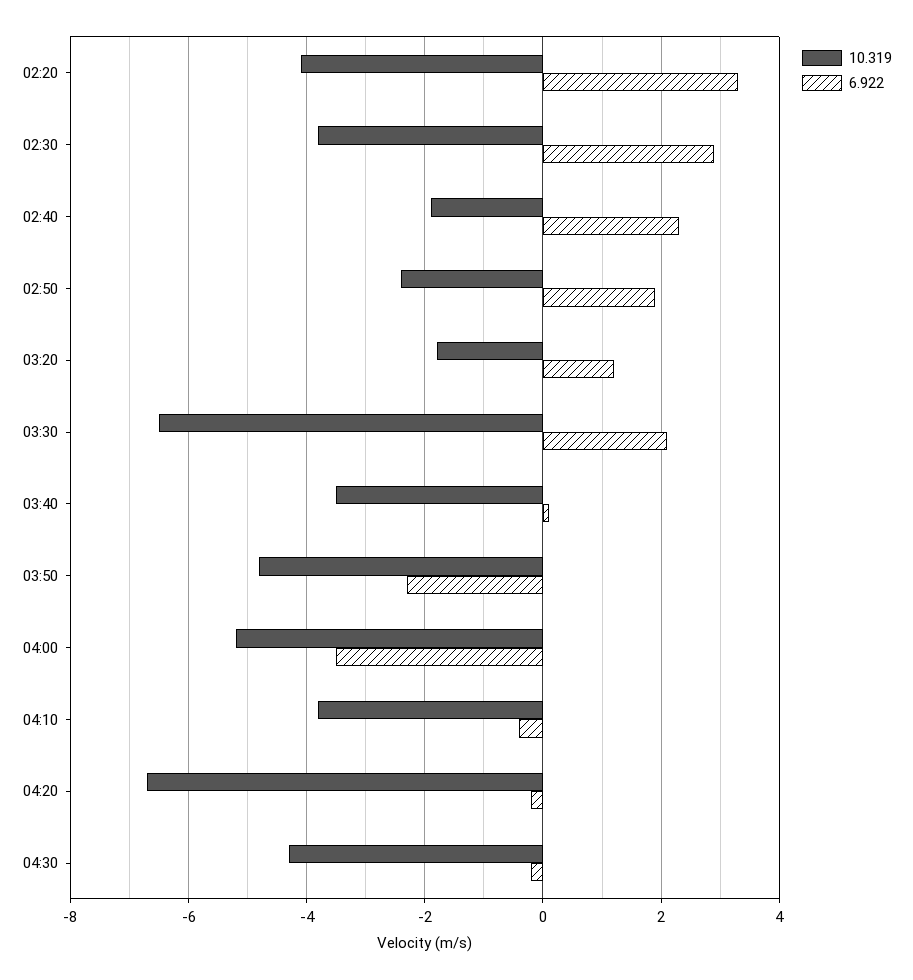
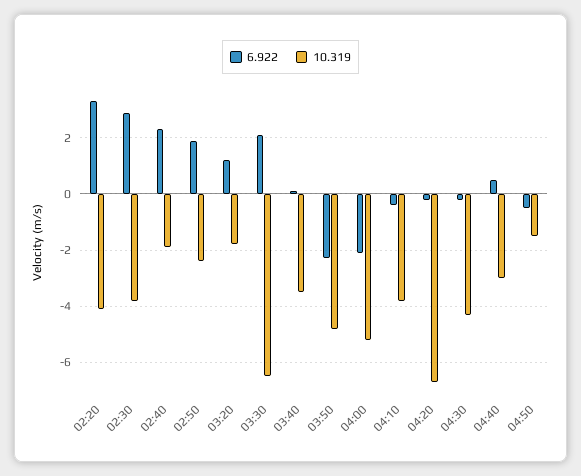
6.922, 04:00: -3.5 -> -2
6.922, 04:40: none -> 0.5
10.319, 04:40: none -> -3
6.922, 04:50: none -> -0.5
10.319, 04:50: none -> -1.5

